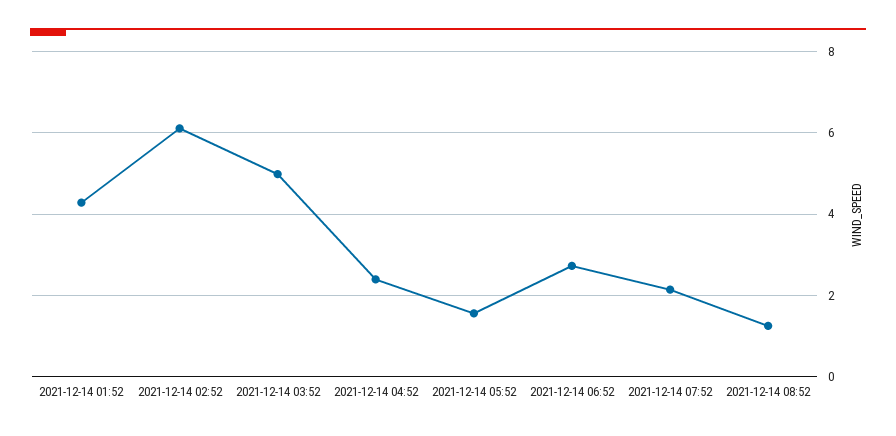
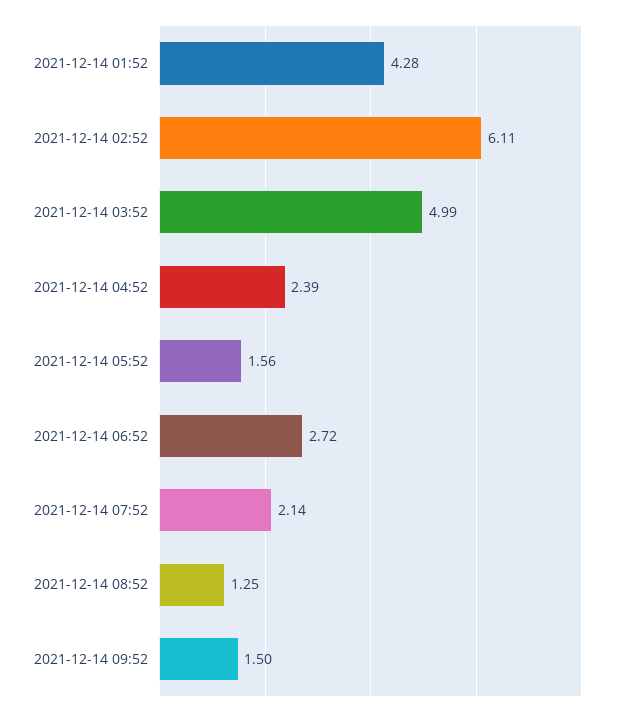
2021-12-14 09:52: none -> 1.5

